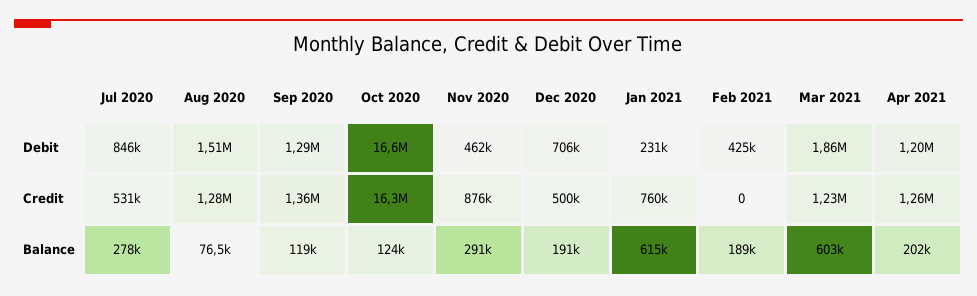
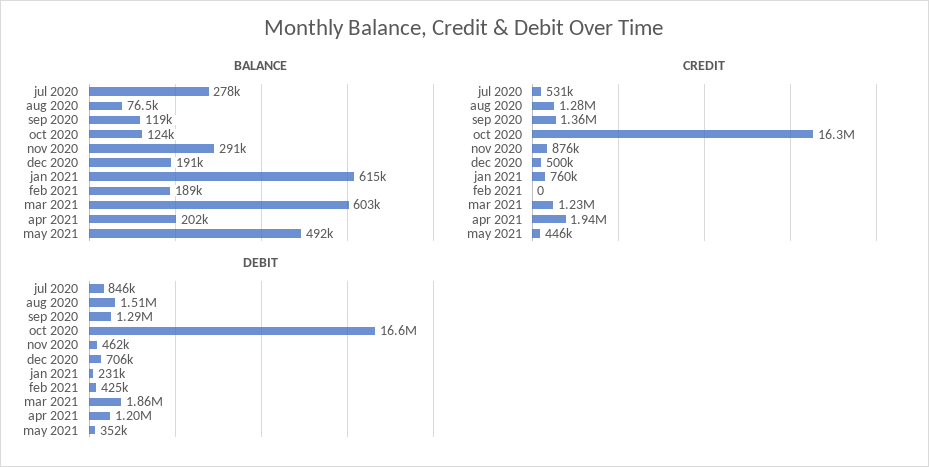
Credit, Apr 2021: 1260000 -> 1940000
Balance, may 2021: none -> 492000
Credit, may 2021: none -> 446000
Debit, may 2021: none -> 352000

